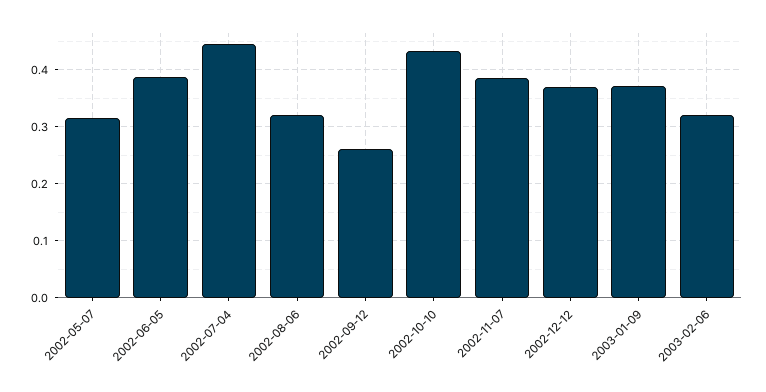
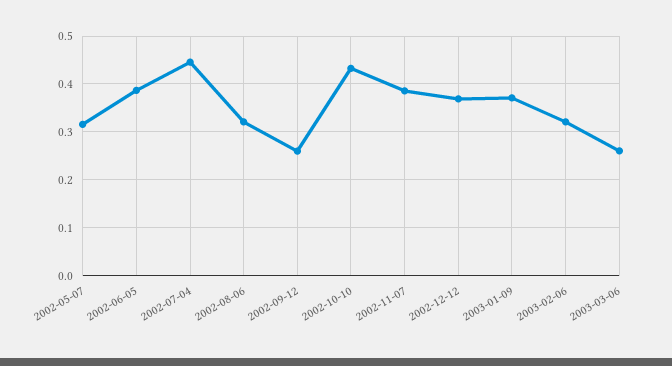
2003-03-06: none -> 0.26

